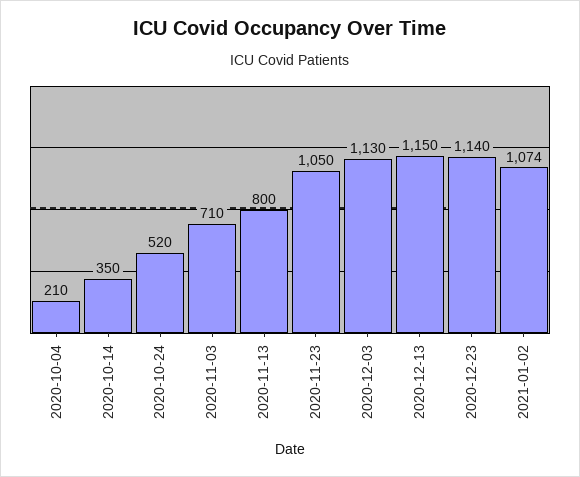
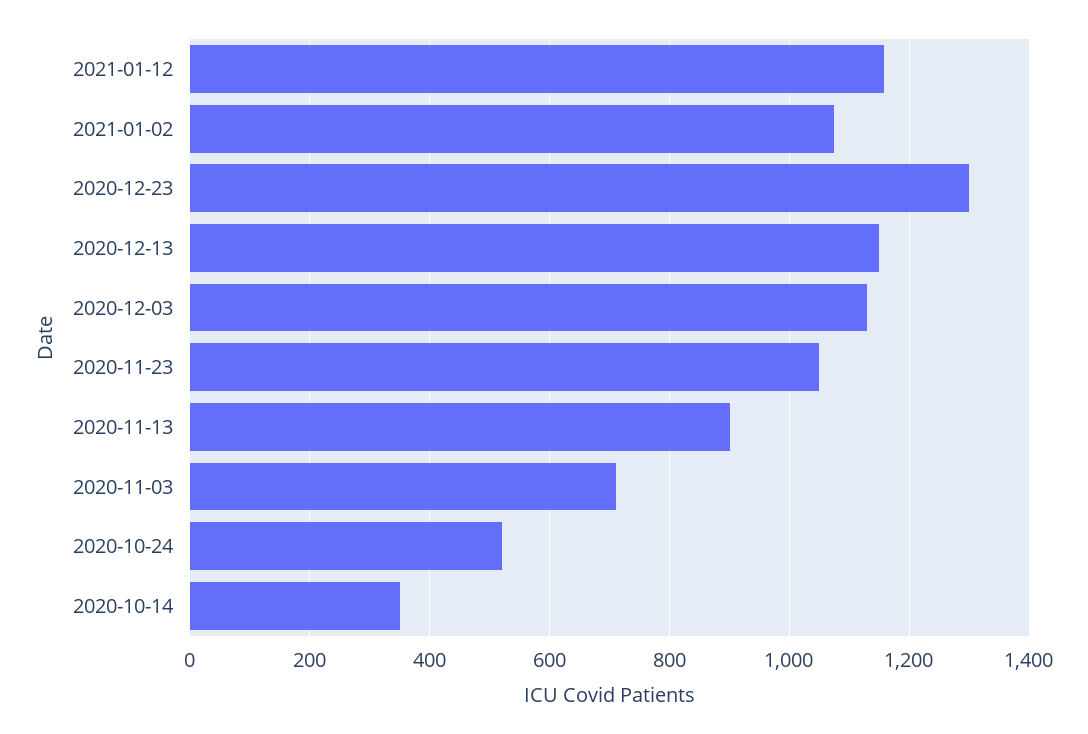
2020-10-04: 210 -> none
2020-11-13: 800 -> 900
2020-12-23: 1140 -> 1300
2021-01-12: none -> 1160

